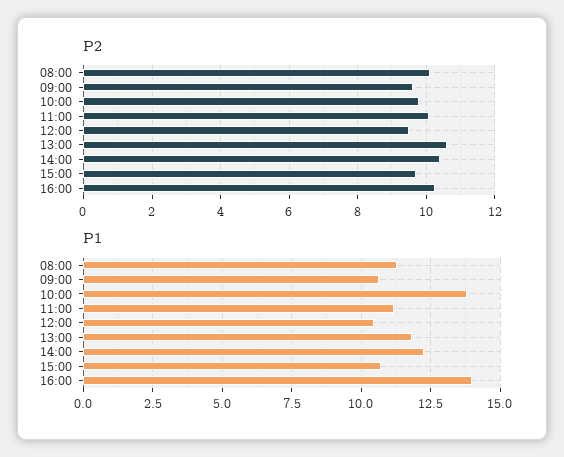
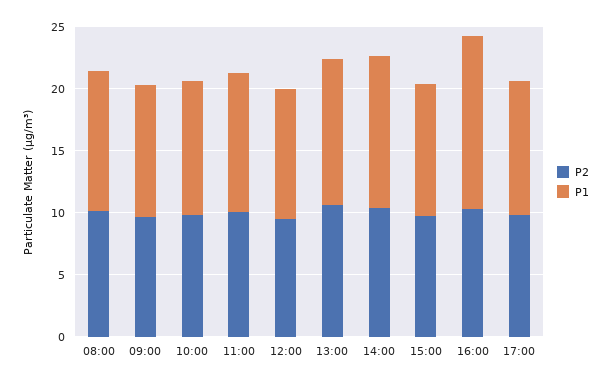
P1, 10:00: 13.75 -> 11
P2, 17:00: none -> 10
P1, 17:00: none -> 11

